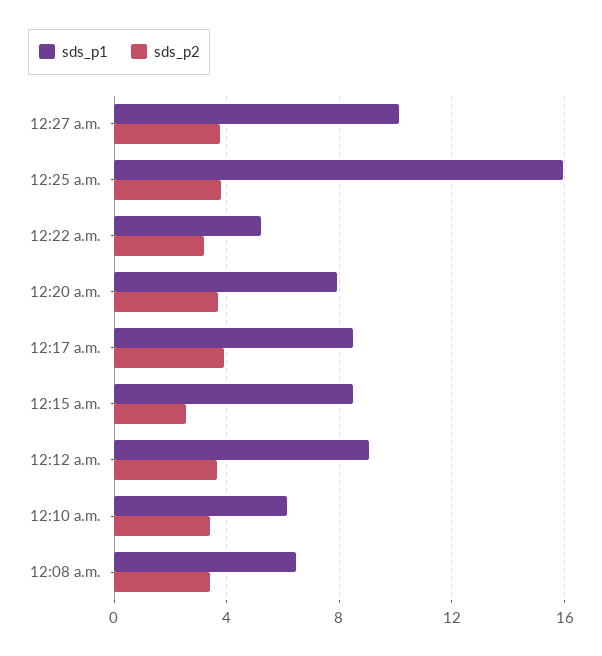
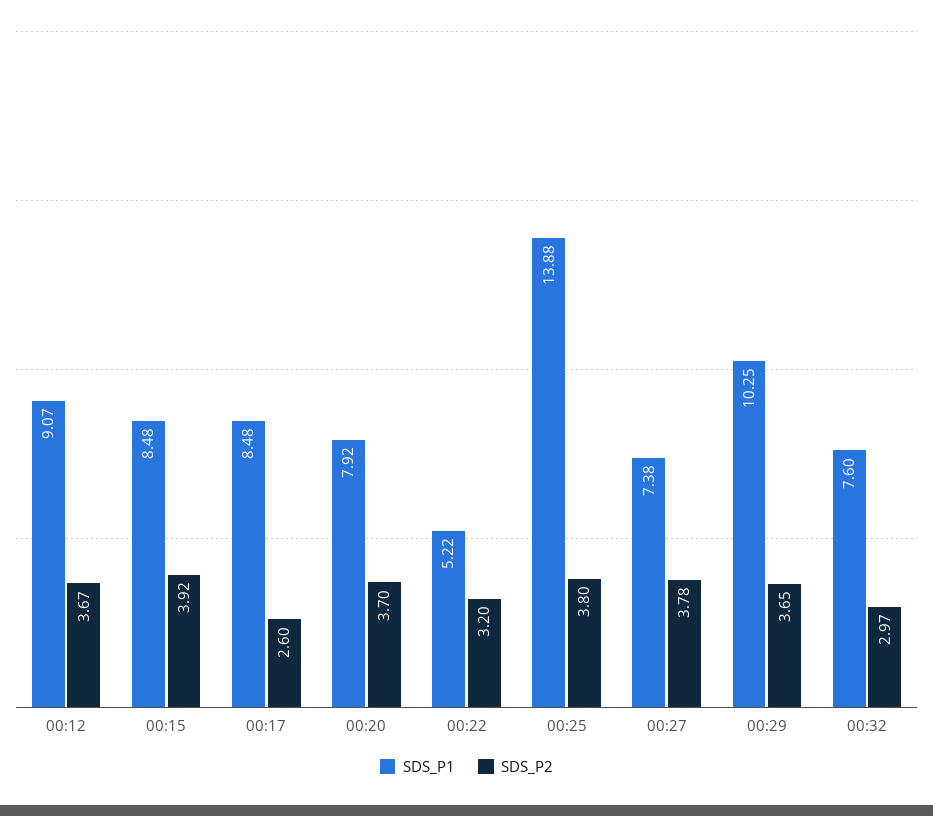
sds_p1, 12:27 a.m.: 10 -> 7.38
sds_p1, 12:25 a.m.: 16 -> 13.88
sds_p2, 12:17 a.m.: 4 -> 2.6
sds_p2, 12:15 a.m.: 2.5 -> 3.92
sds_p1, 12:10 a.m.: 6 -> none
sds_p2, 12:10 a.m.: 3.5 -> none
sds_p1, 12:08 a.m.: 6.5 -> none
sds_p2, 12:08 a.m.: 3.5 -> none
sds_p1, 00:29: none -> 10.25
sds_p2, 00:29: none -> 3.65
sds_p1, 00:32: none -> 7.6
sds_p2, 00:32: none -> 2.97

